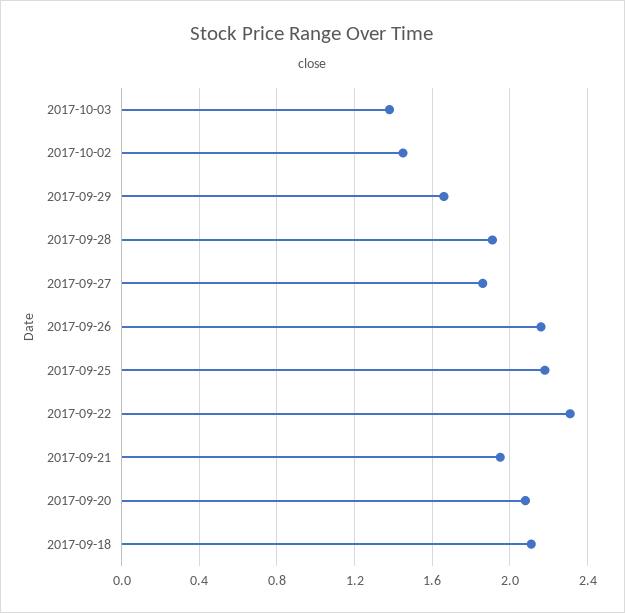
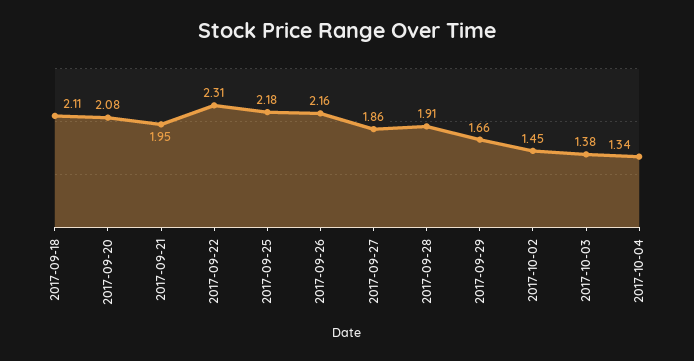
2017-10-04: none -> 1.34

